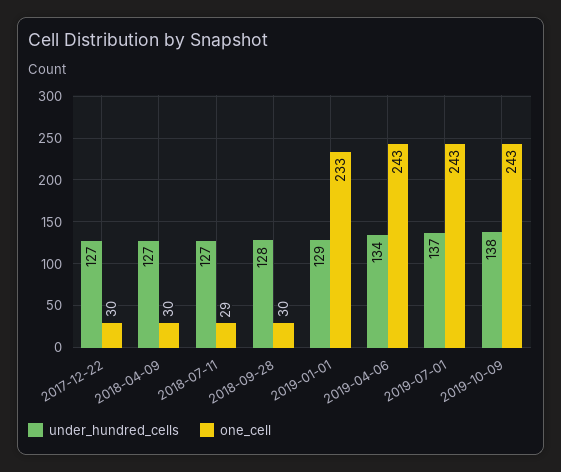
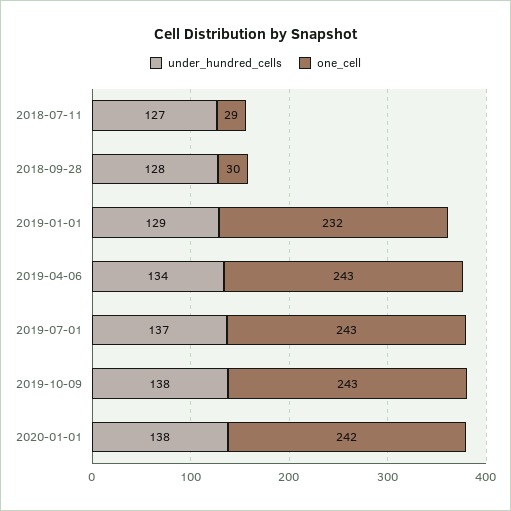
under_hundred_cells, 2017-12-22: 127 -> none
one_cell, 2017-12-22: 30 -> none
under_hundred_cells, 2018-04-09: 127 -> none
one_cell, 2018-04-09: 30 -> none
one_cell, 2019-01-01: 233 -> 232
under_hundred_cells, 2020-01-01: none -> 138
one_cell, 2020-01-01: none -> 242

